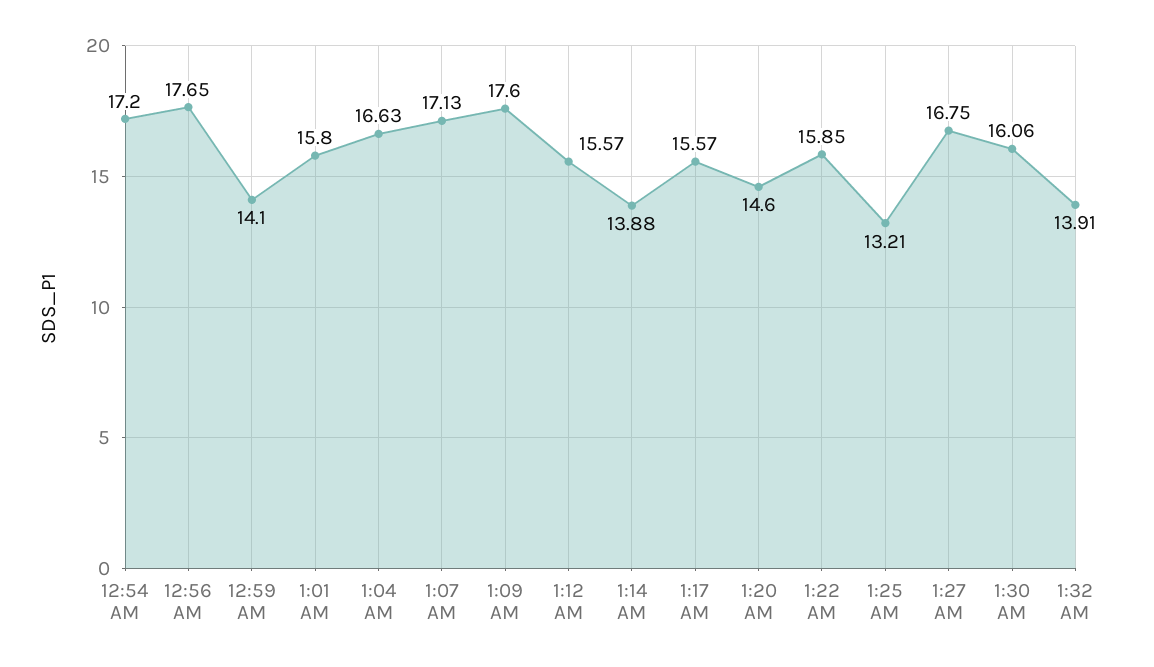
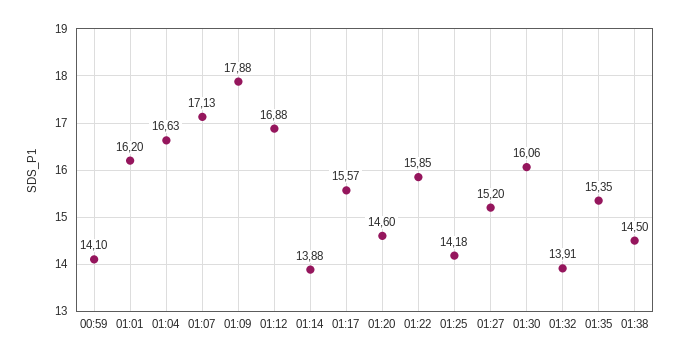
12:54 AM: 17.2 -> none
12:56 AM: 17.65 -> none
1:01 AM: 15.8 -> 16.2
1:09 AM: 17.6 -> 17.88
1:12 AM: 15.57 -> 16.88
1:25 AM: 13.21 -> 14.18
1:27 AM: 16.75 -> 15.2
01:35: none -> 15.35
01:38: none -> 14.5

